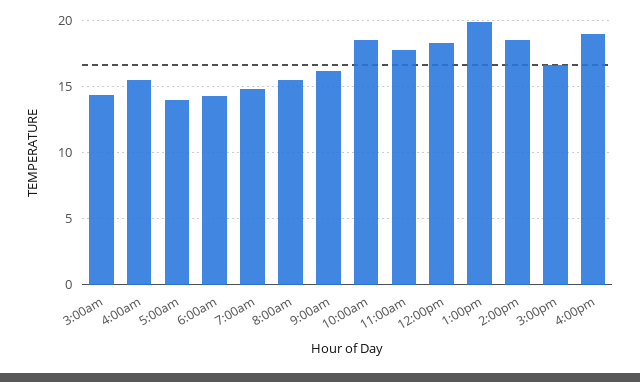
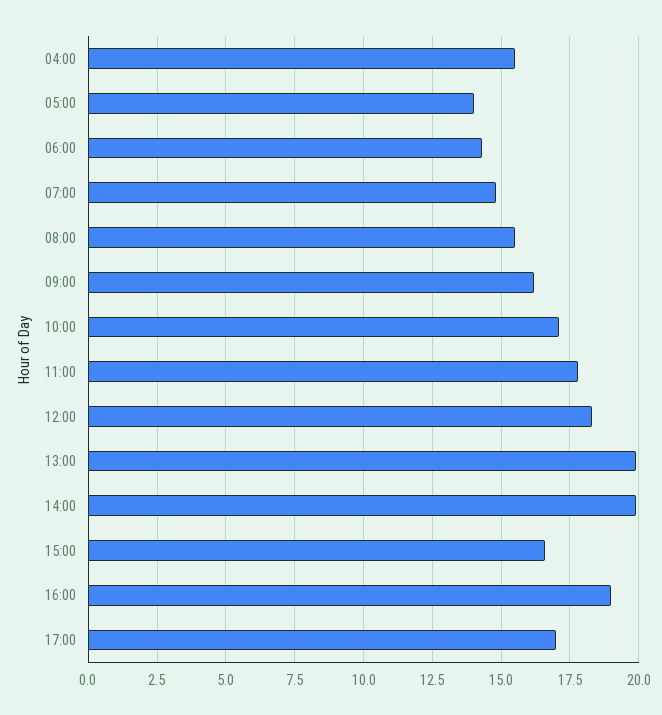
3:00am: 14.5 -> none
10:00am: 18.5 -> 17
2:00pm: 18.5 -> 20
17:00: none -> 17

